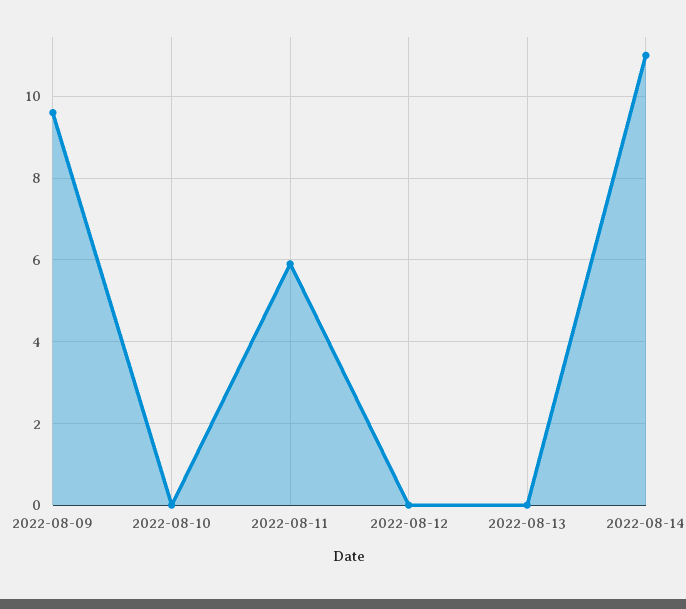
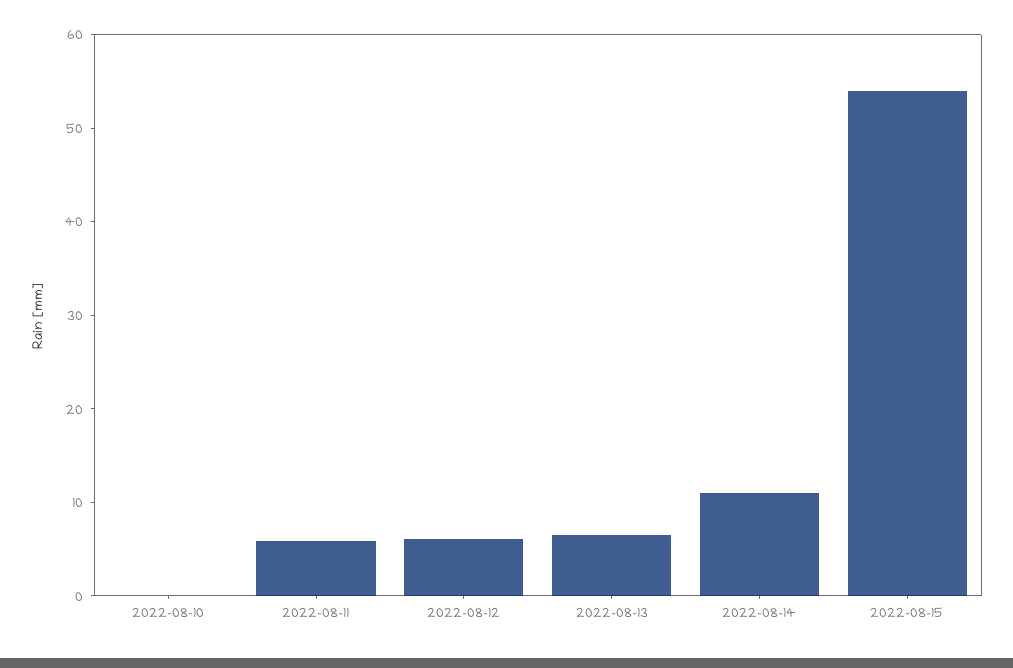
2022-08-09: 9.5 -> none
2022-08-12: 0 -> 6
2022-08-13: 0 -> 6
2022-08-15: none -> 54

